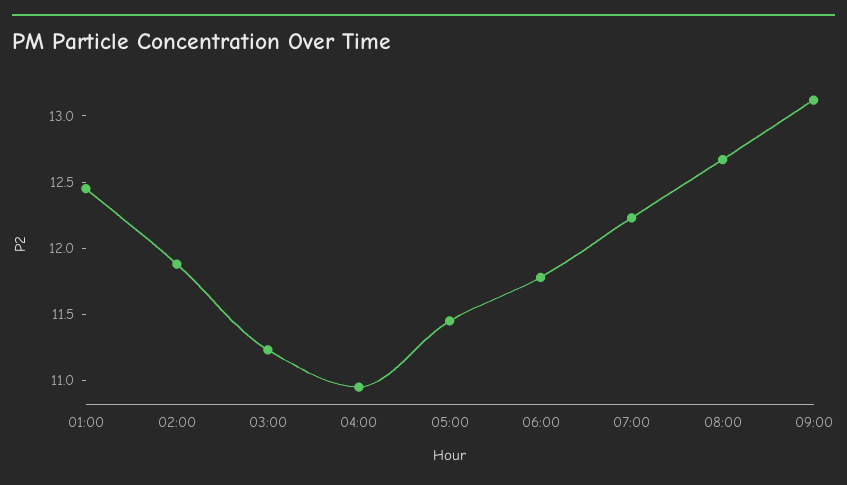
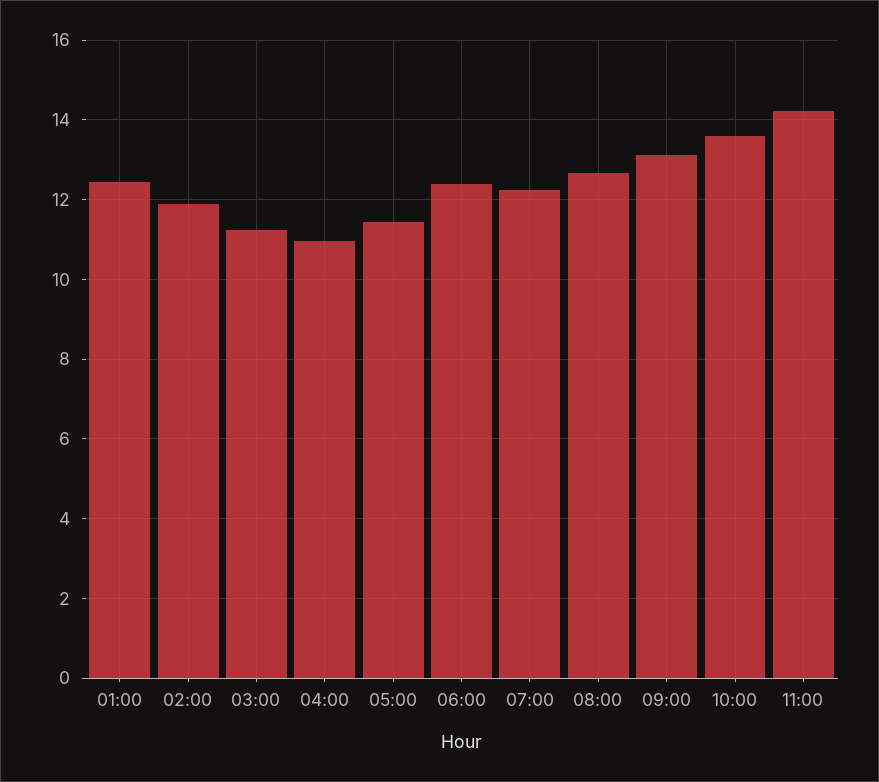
06:00: 11.8 -> 12.4
10:00: none -> 13.6
11:00: none -> 14.2

